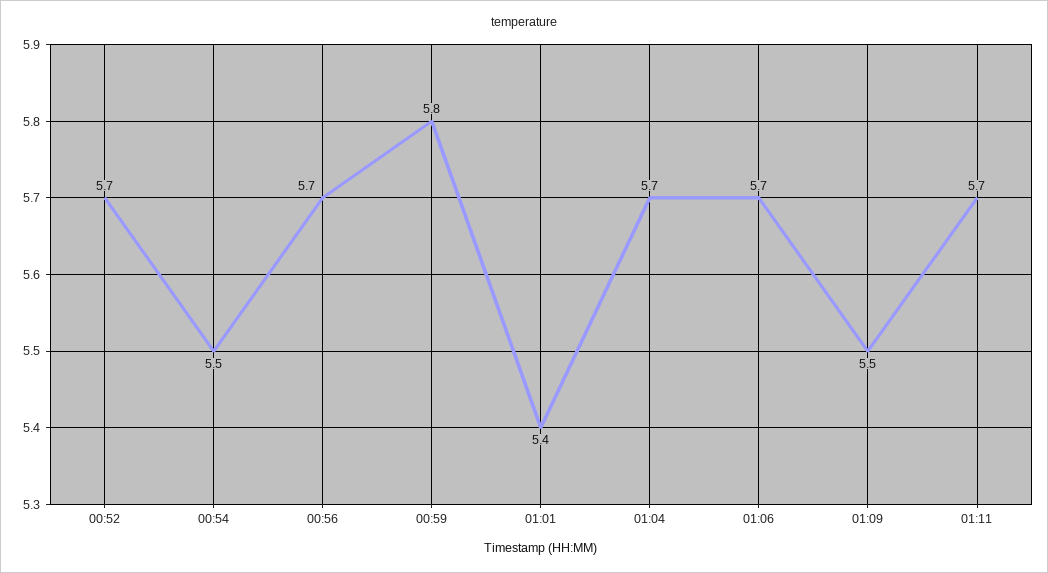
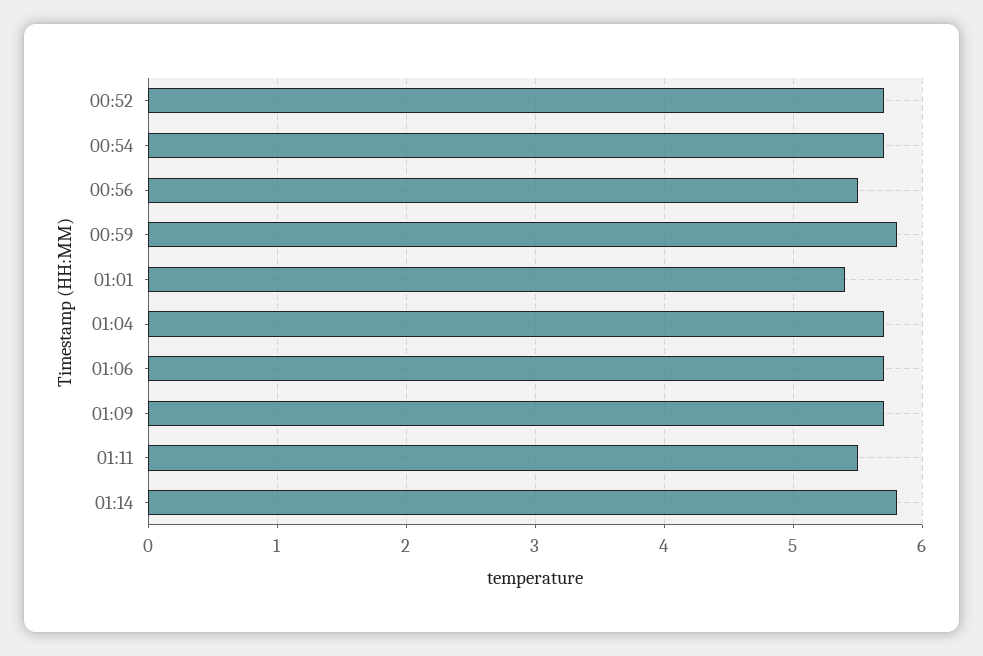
00:54: 5.5 -> 5.7
00:56: 5.7 -> 5.5
01:09: 5.5 -> 5.7
01:11: 5.7 -> 5.5
01:14: none -> 5.8

